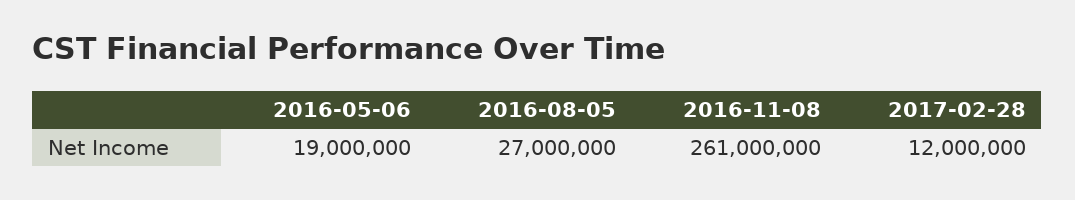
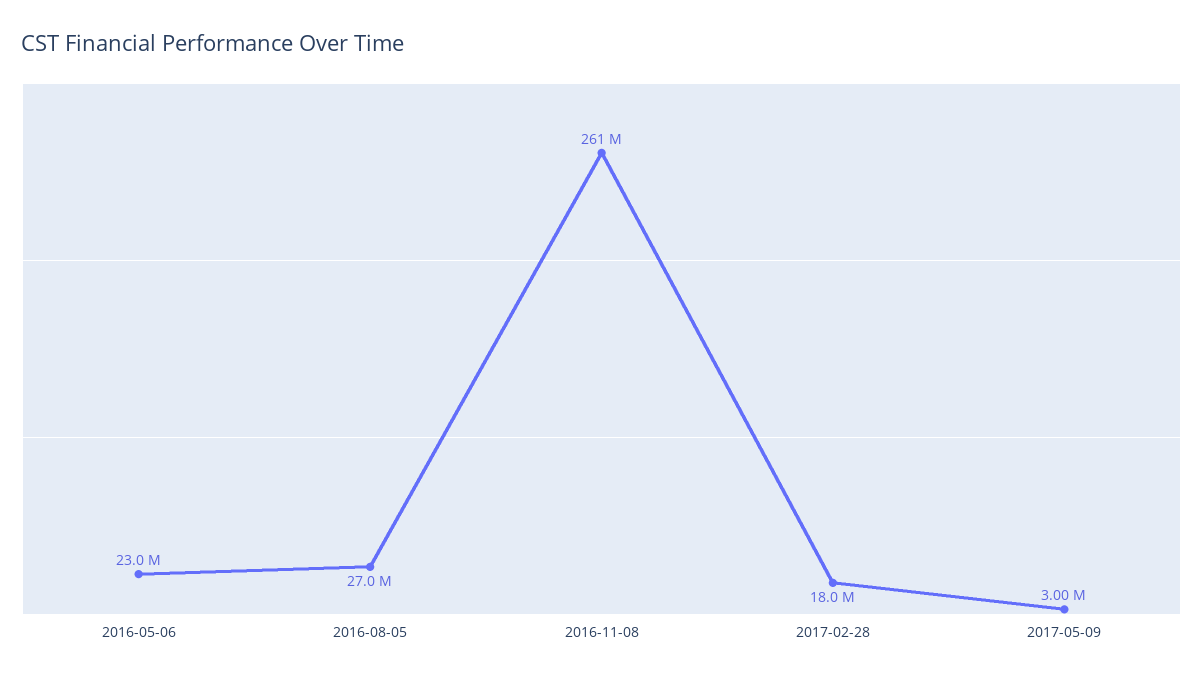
2016-05-06: 19000000 -> 23000000
2017-02-28: 12000000 -> 18000000
2017-05-09: none -> 3000000

